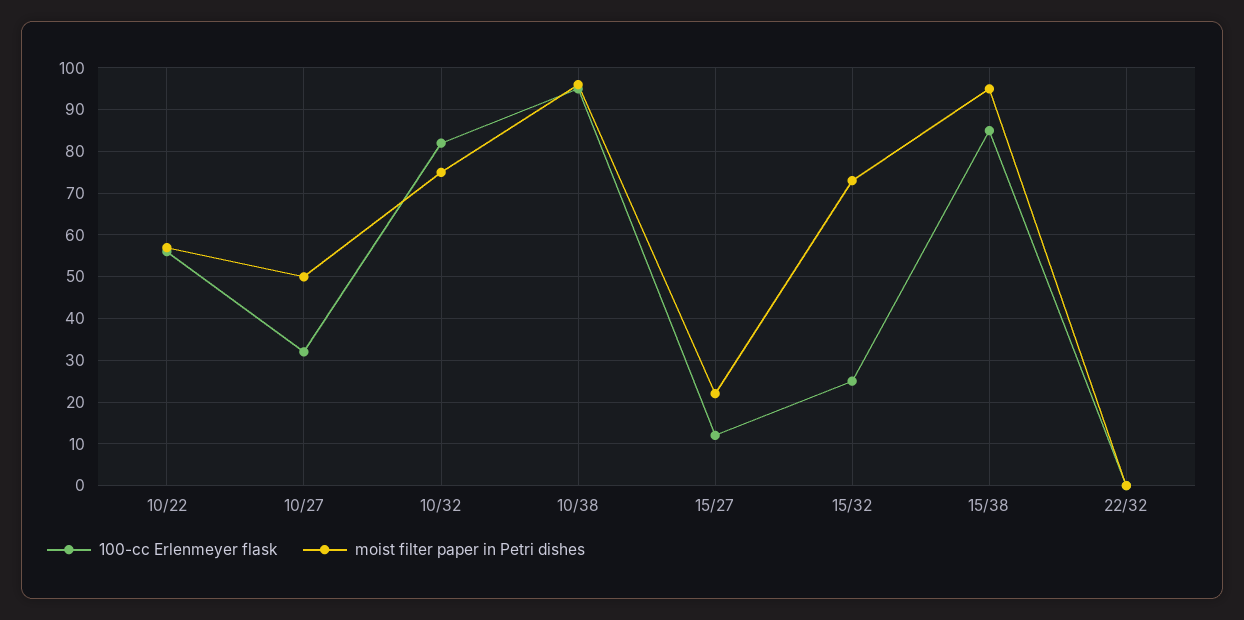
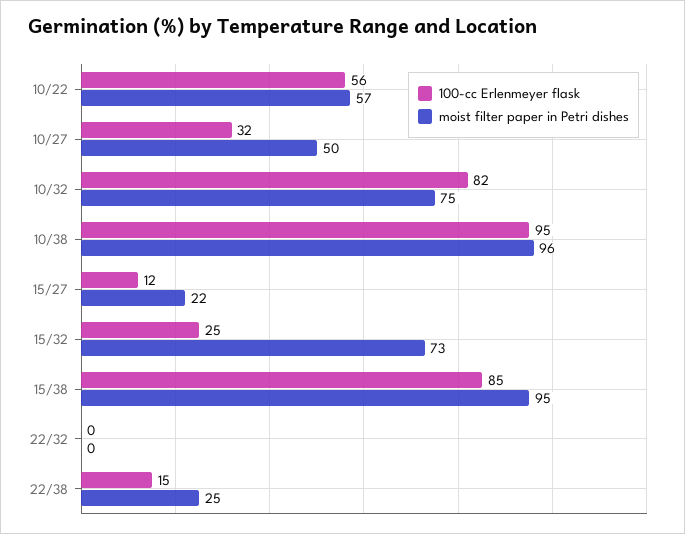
100-cc Erlenmeyer flask, 22/38: none -> 15
moist filter paper in Petri dishes, 22/38: none -> 25

